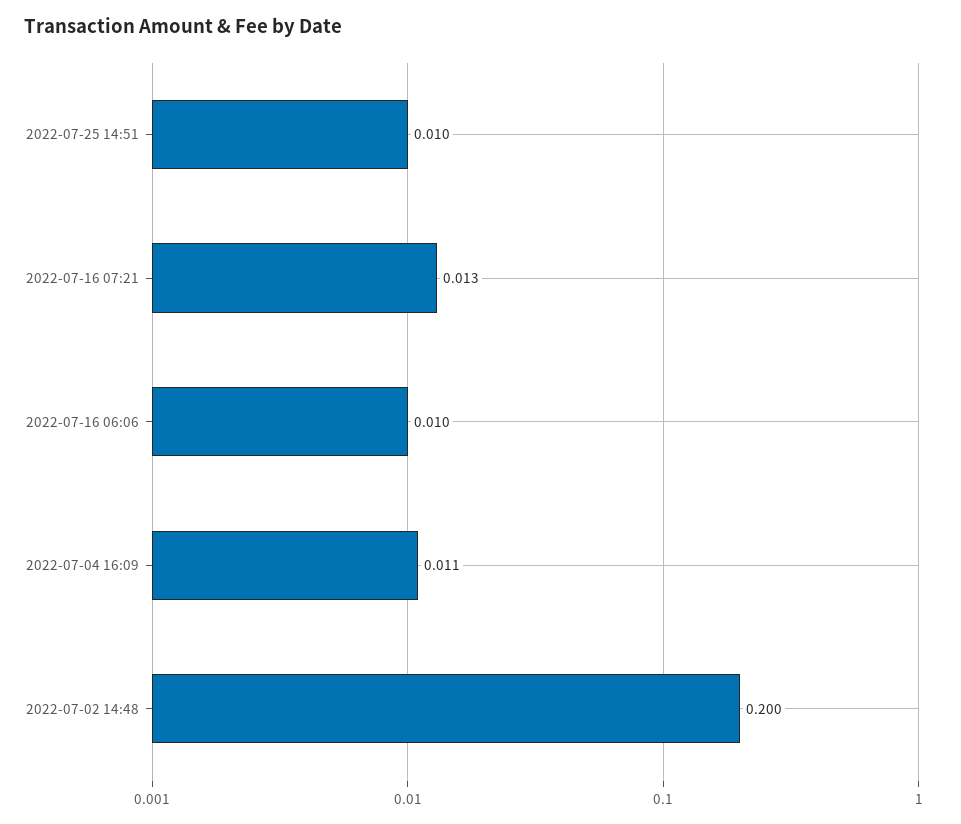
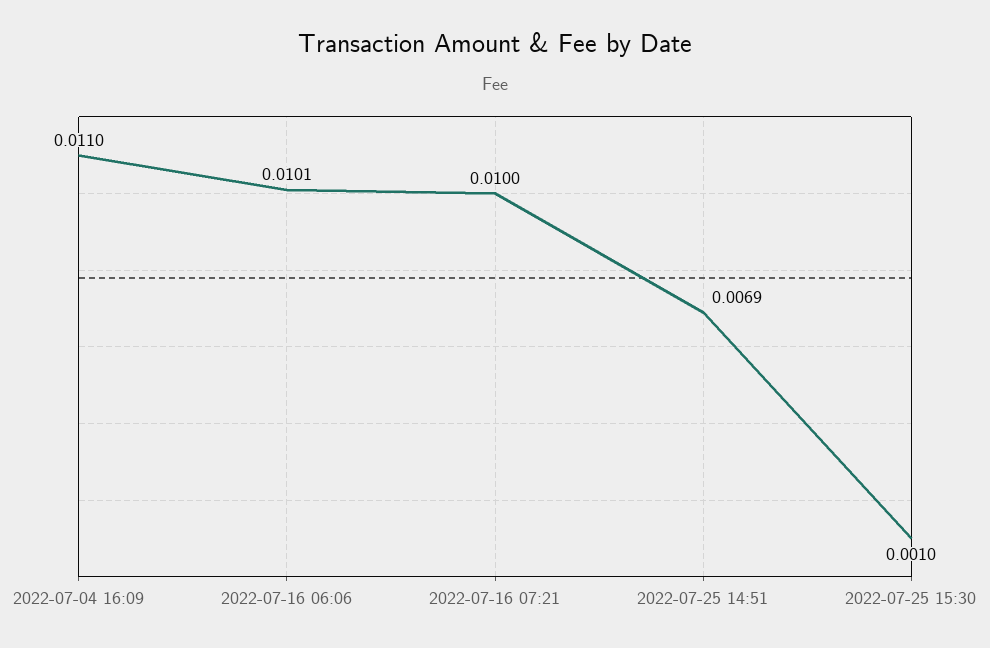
2022-07-25 14:51: 0.01 -> 0.0069
2022-07-16 07:21: 0.013 -> 0.01
2022-07-02 14:48: 0.2 -> none
2022-07-25 15:30: none -> 0.001

